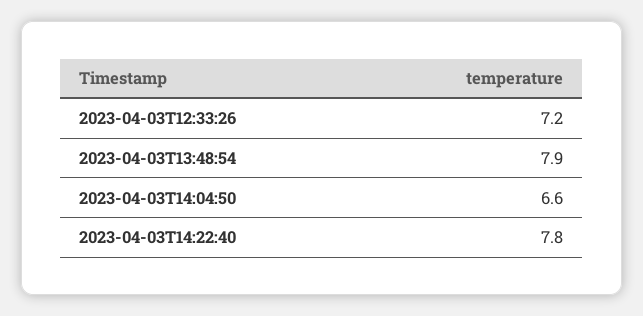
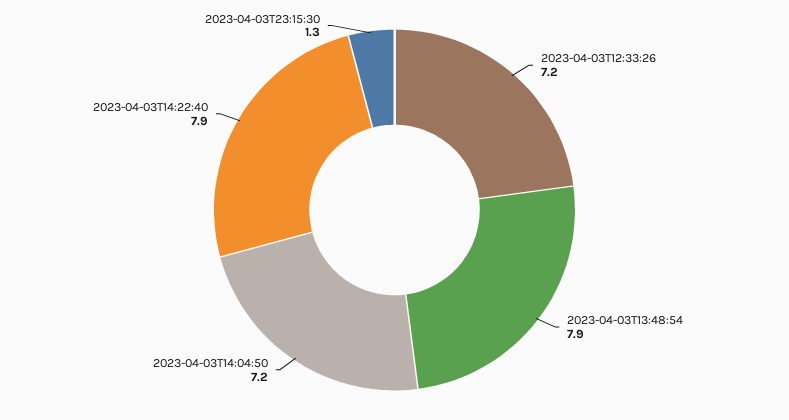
2023-04-03T14:04:50: 6.6 -> 7.2
2023-04-03T14:22:40: 7.8 -> 7.9
2023-04-03T23:15:30: none -> 1.3

